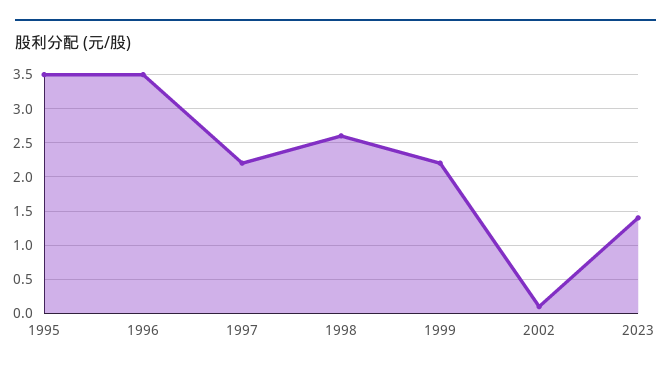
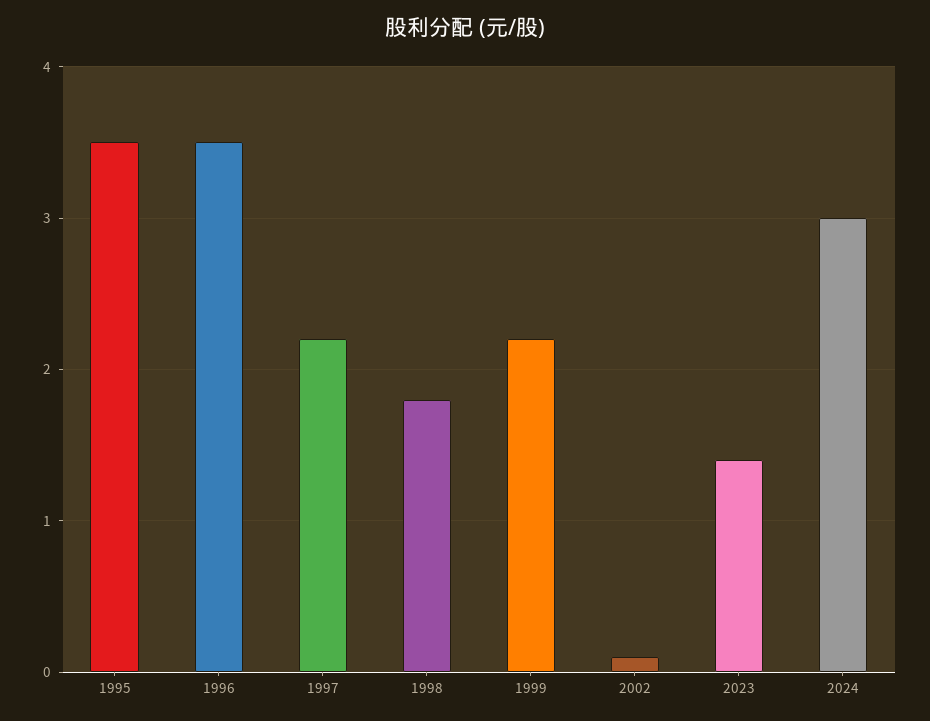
1998: 2.6 -> 1.8
2024: none -> 3

